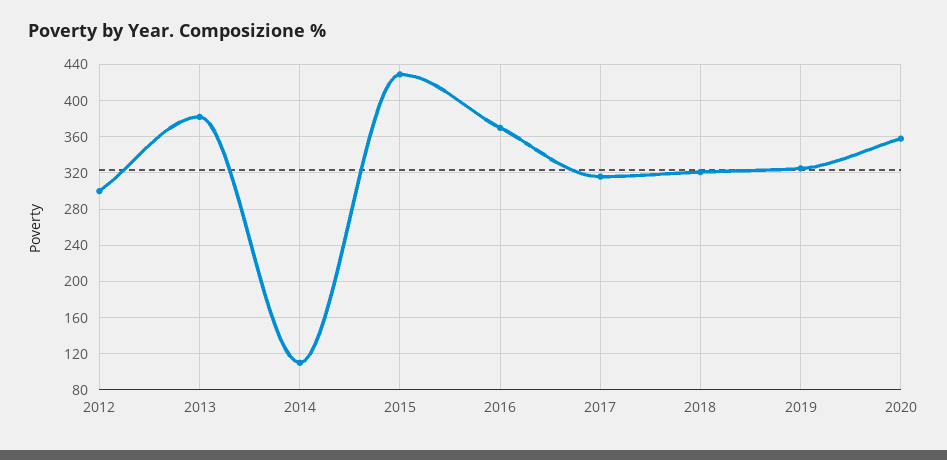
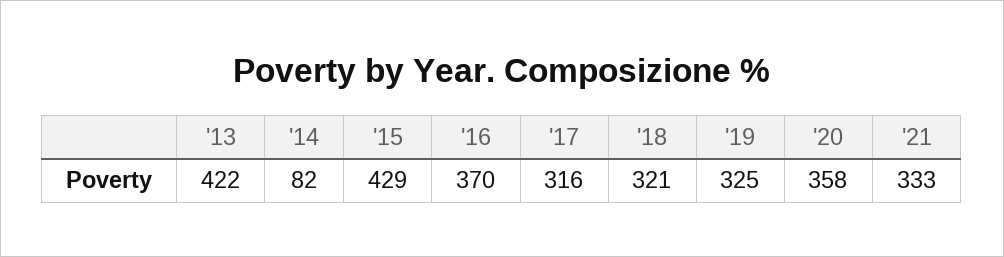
2012: 300 -> none
2013: 380 -> 422
2014: 110 -> 82
'21: none -> 333

